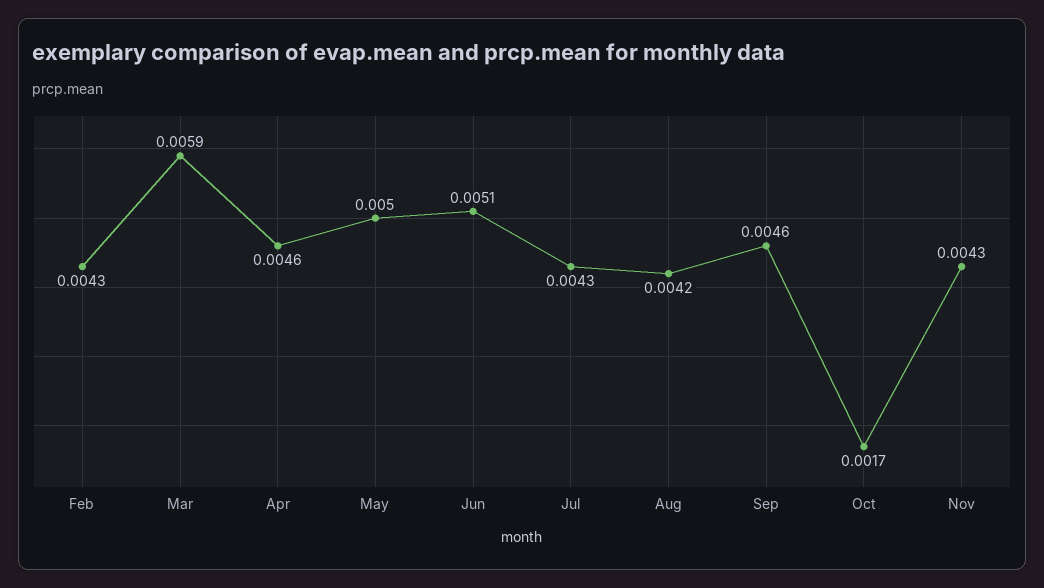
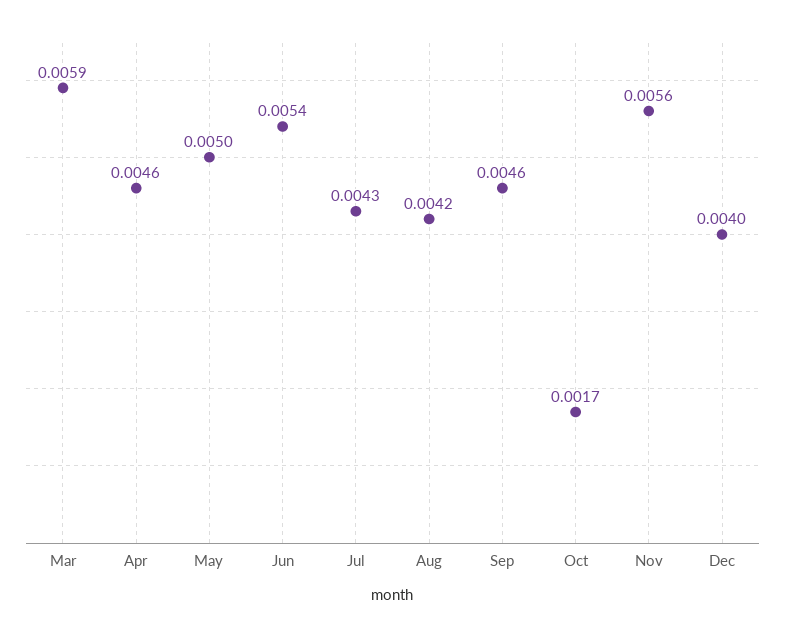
Feb: 0.0043 -> none
Jun: 0.0051 -> 0.0054
Nov: 0.0043 -> 0.0056
Dec: none -> 0.004

